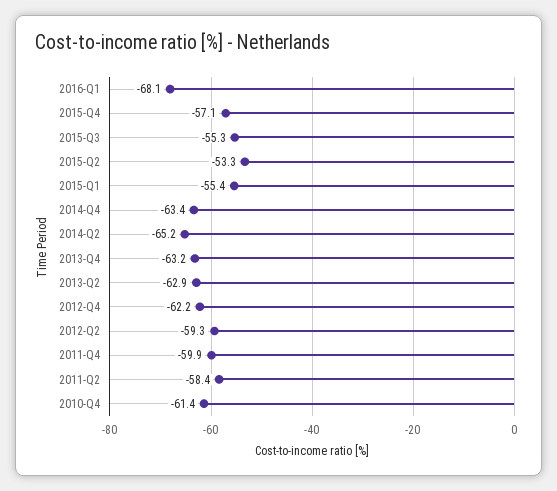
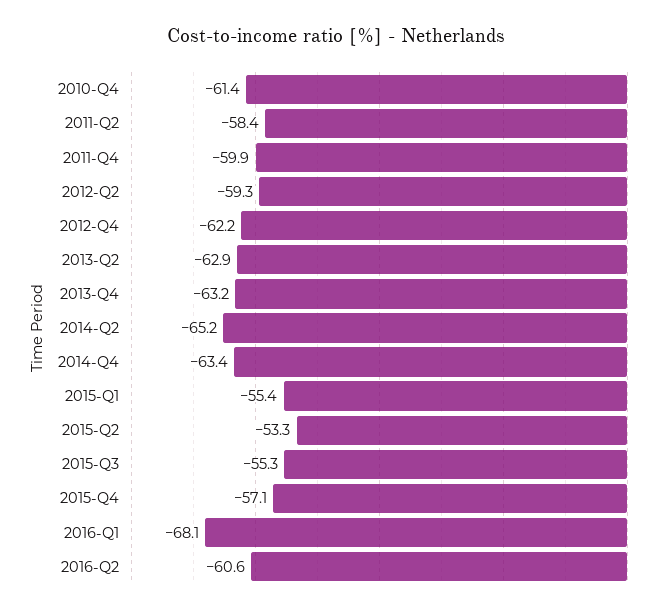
2016-Q2: none -> -60.6

